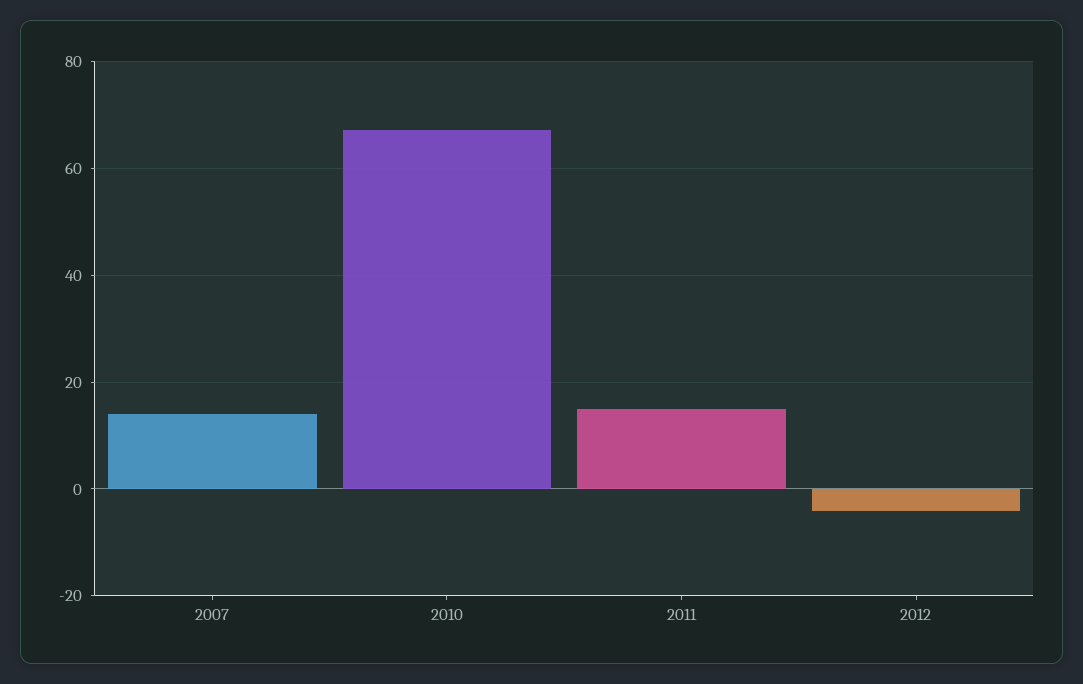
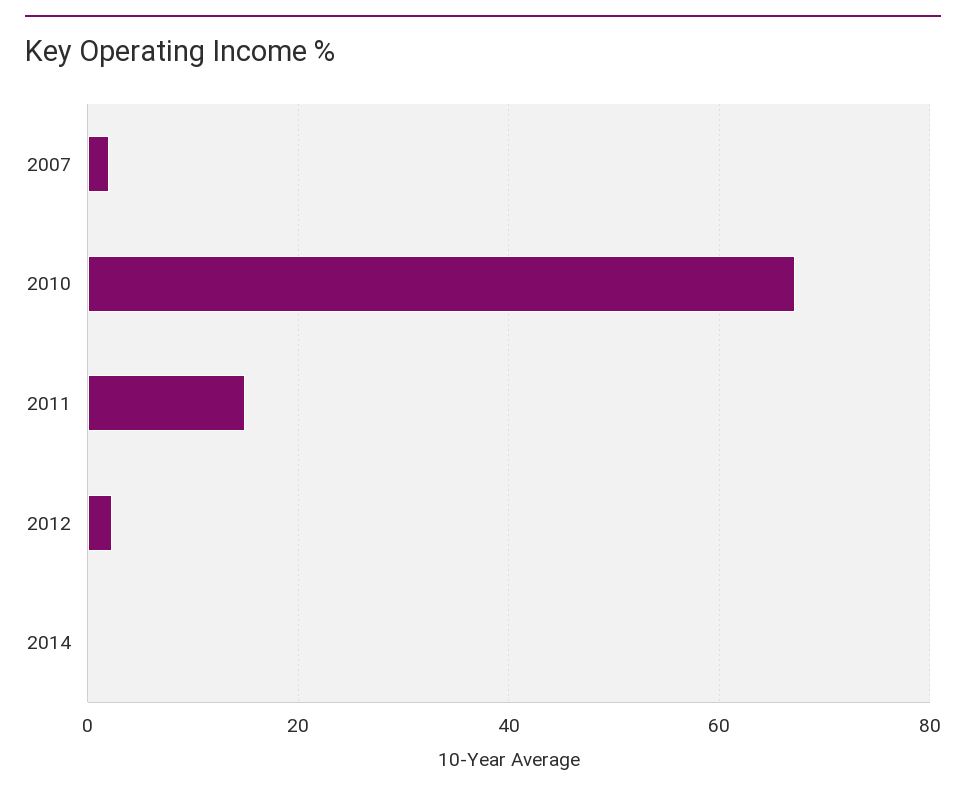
2007: 14 -> 2
2012: -4 -> 2
2014: none -> 0

